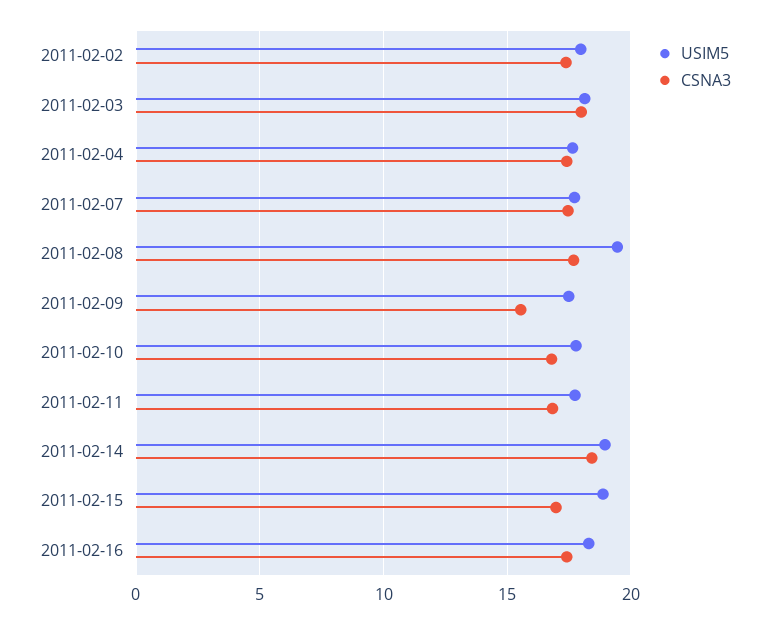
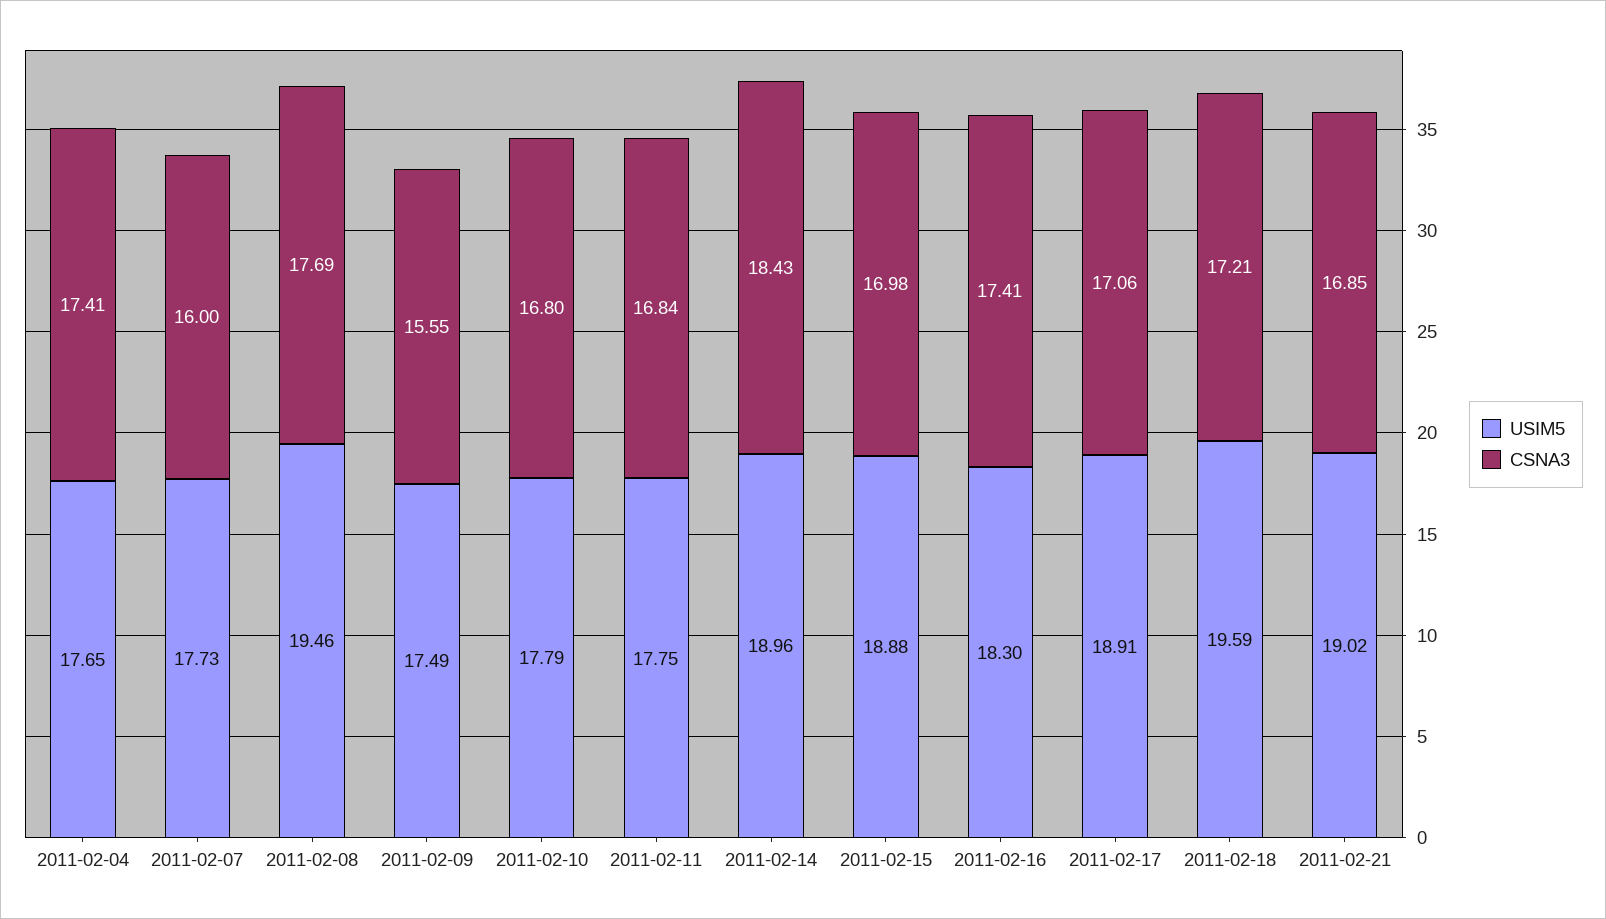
USIM5, 2011-02-02: 18 -> none
CSNA3, 2011-02-02: 17.5 -> none
USIM5, 2011-02-03: 18 -> none
CSNA3, 2011-02-03: 18 -> none
CSNA3, 2011-02-07: 17.5 -> 16
USIM5, 2011-02-17: none -> 18.91
CSNA3, 2011-02-17: none -> 17.06
USIM5, 2011-02-18: none -> 19.59
CSNA3, 2011-02-18: none -> 17.21
USIM5, 2011-02-21: none -> 19.02
CSNA3, 2011-02-21: none -> 16.85

